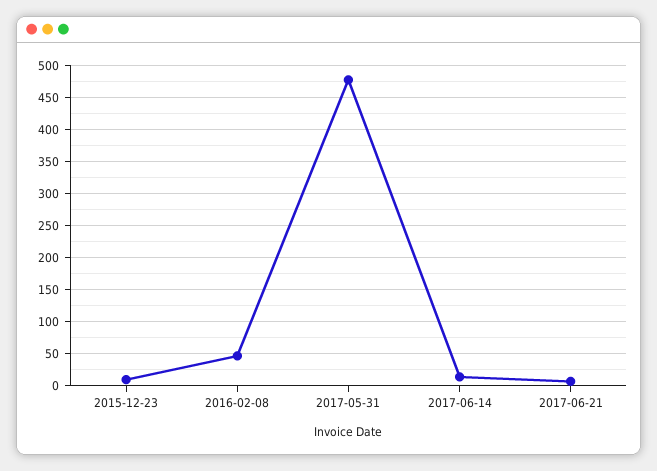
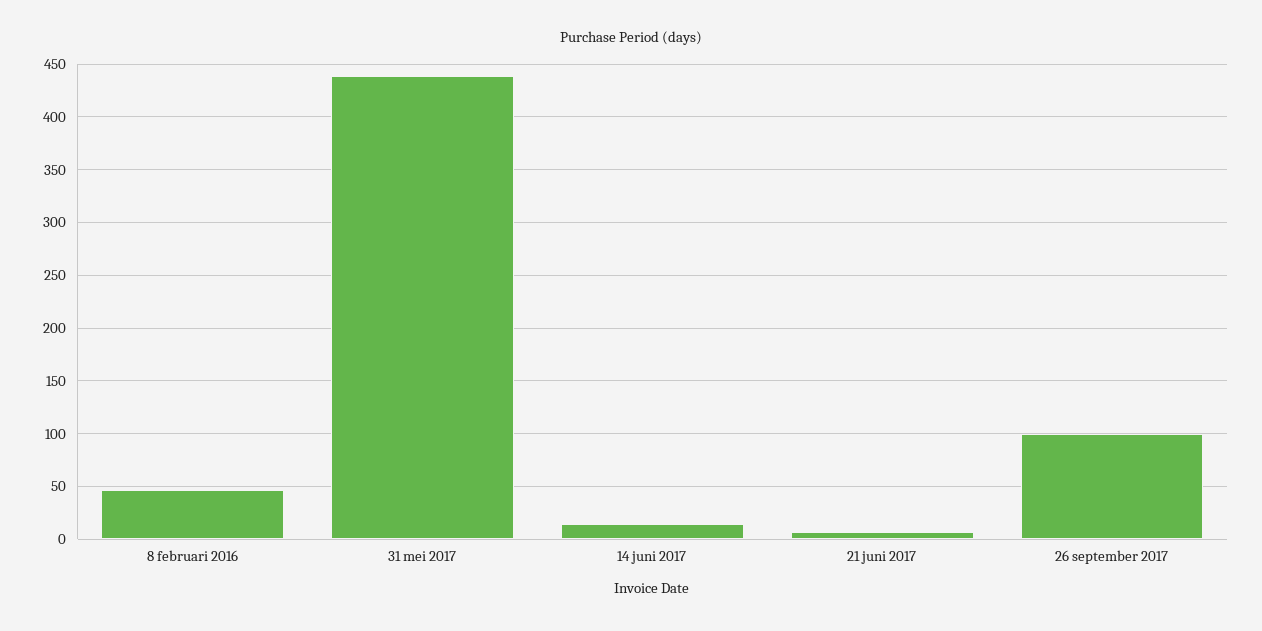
2015-12-23: 10 -> none
2017-05-31: 480 -> 440
26 september 2017: none -> 100

